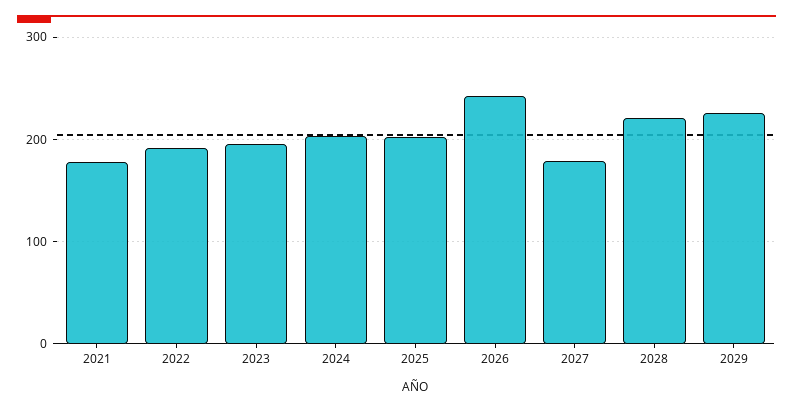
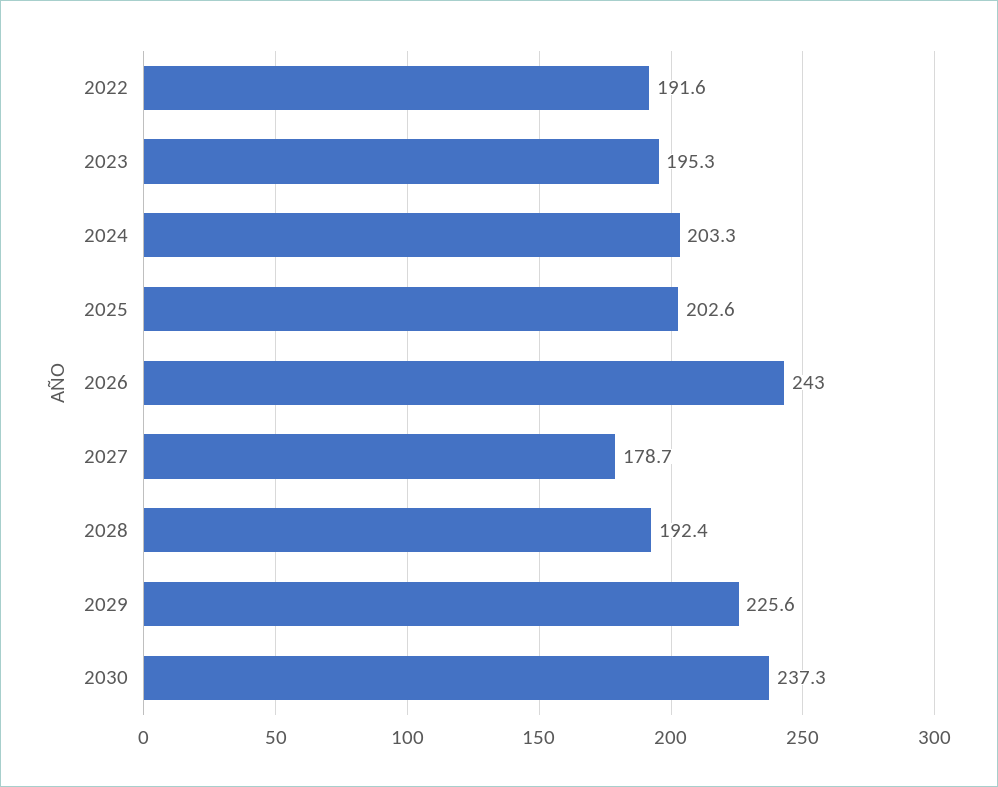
2021: 180 -> none
2028: 220 -> 192.4
2030: none -> 237.3

